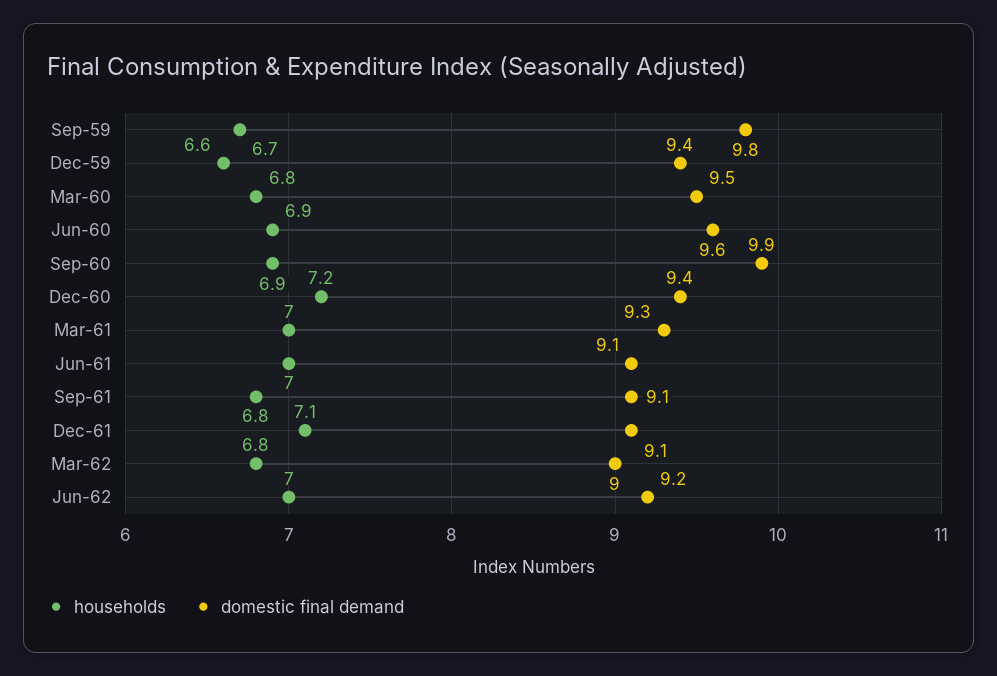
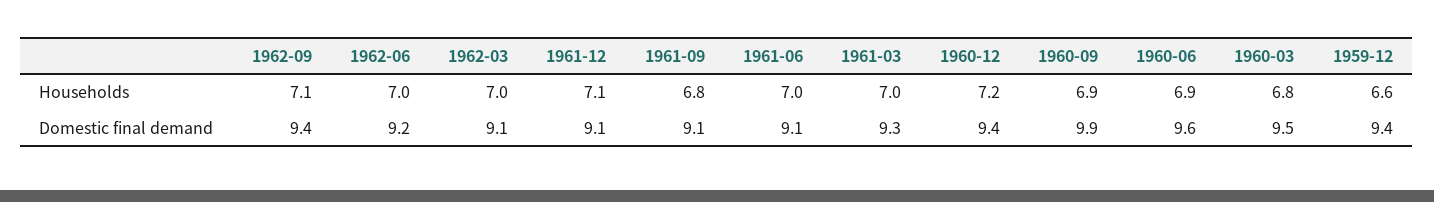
households, Sep-59: 6.7 -> none
domestic final demand, Sep-59: 9.8 -> none
households, Mar-62: 6.8 -> 7
domestic final demand, Mar-62: 9 -> 9.1
households, 1962-09: none -> 7.1
domestic final demand, 1962-09: none -> 9.4

